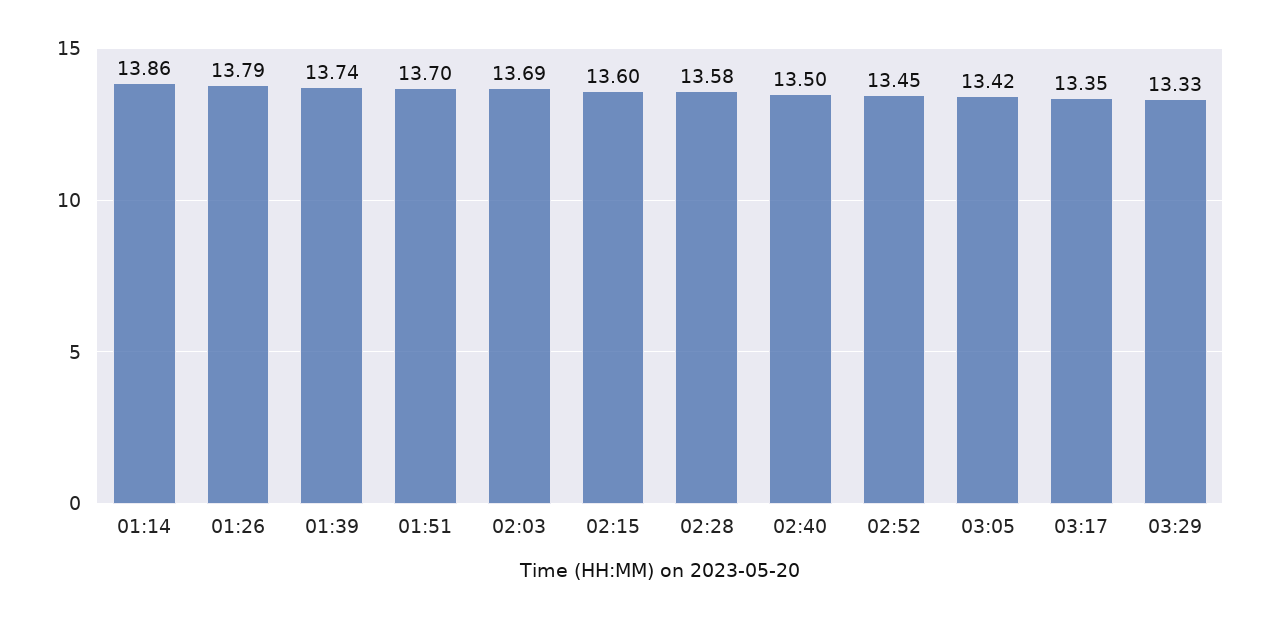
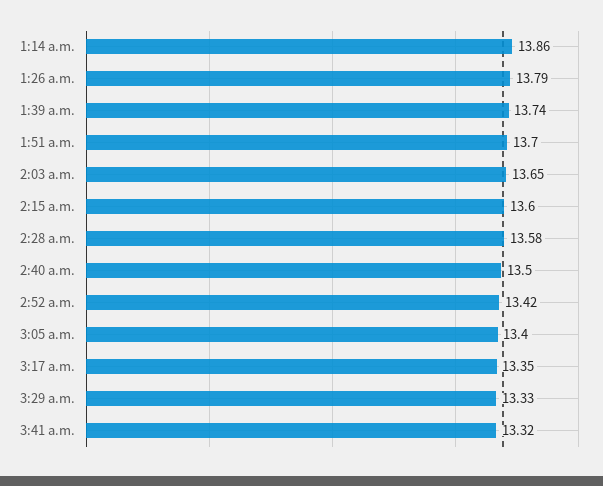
02:03: 13.69 -> 13.65
02:52: 13.45 -> 13.42
03:05: 13.42 -> 13.4
3:41 a.m.: none -> 13.32

